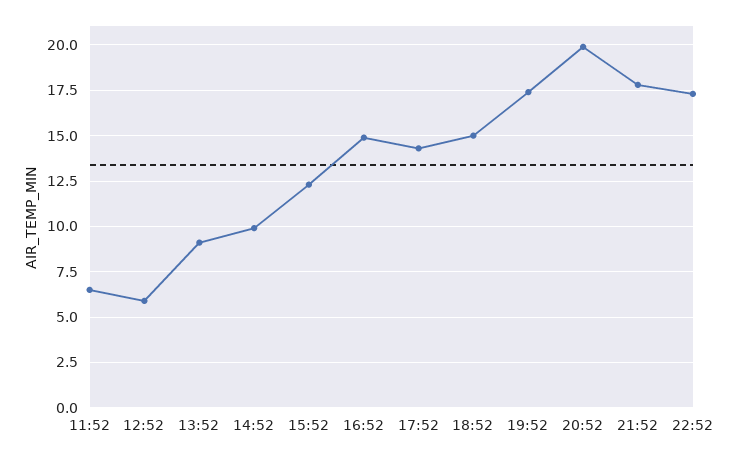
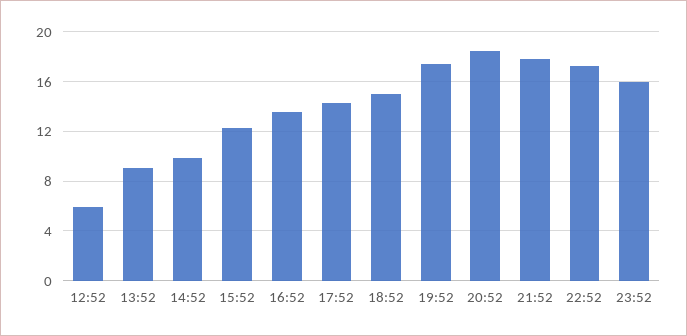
11:52: 6.5 -> none
16:52: 15 -> 13.5
20:52: 20 -> 18.5
23:52: none -> 16

